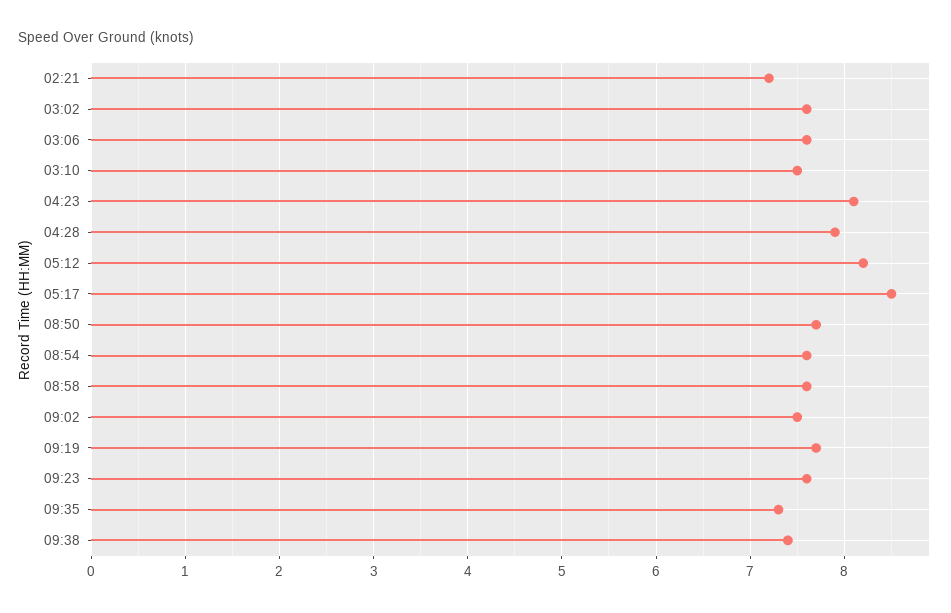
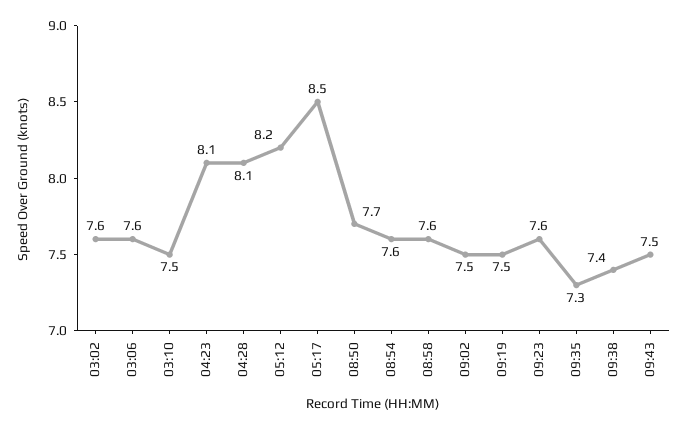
02:21: 7.2 -> none
04:28: 7.9 -> 8.1
09:19: 7.7 -> 7.5
09:43: none -> 7.5

